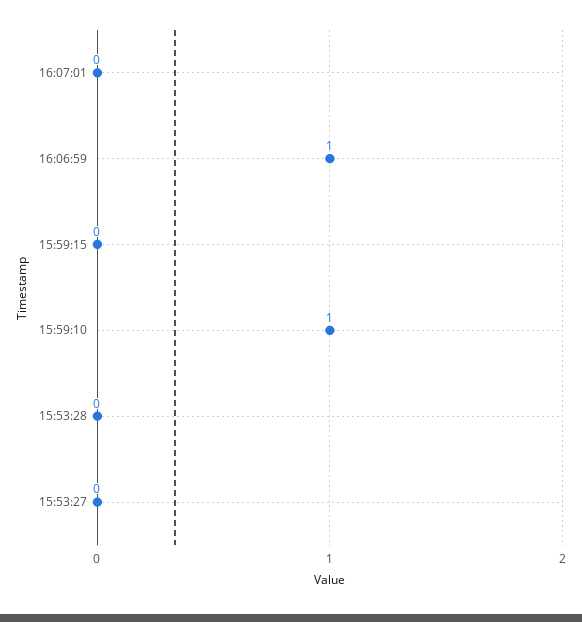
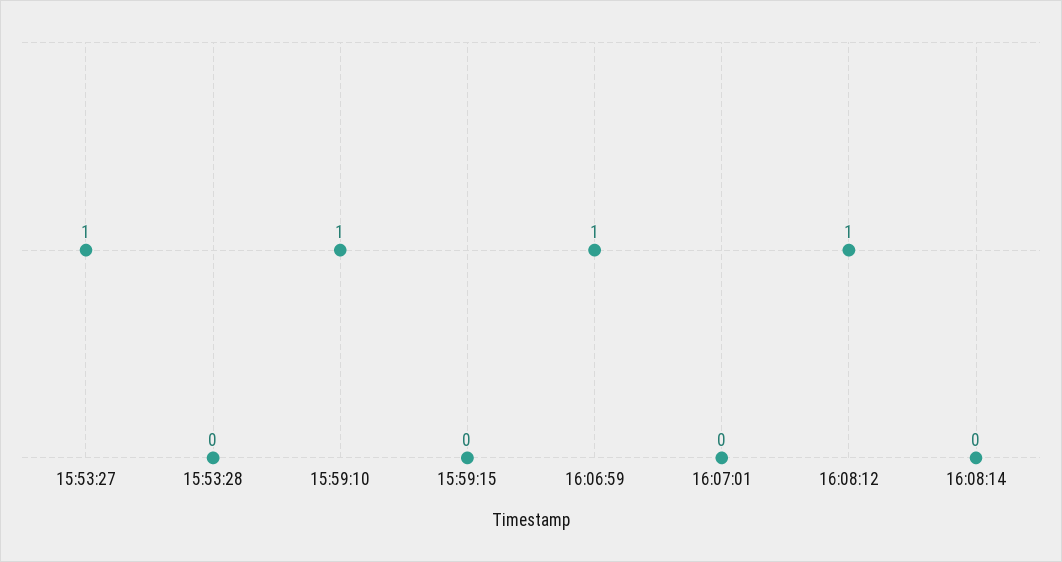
15:53:27: 0 -> 1
16:08:12: none -> 1
16:08:14: none -> 0

